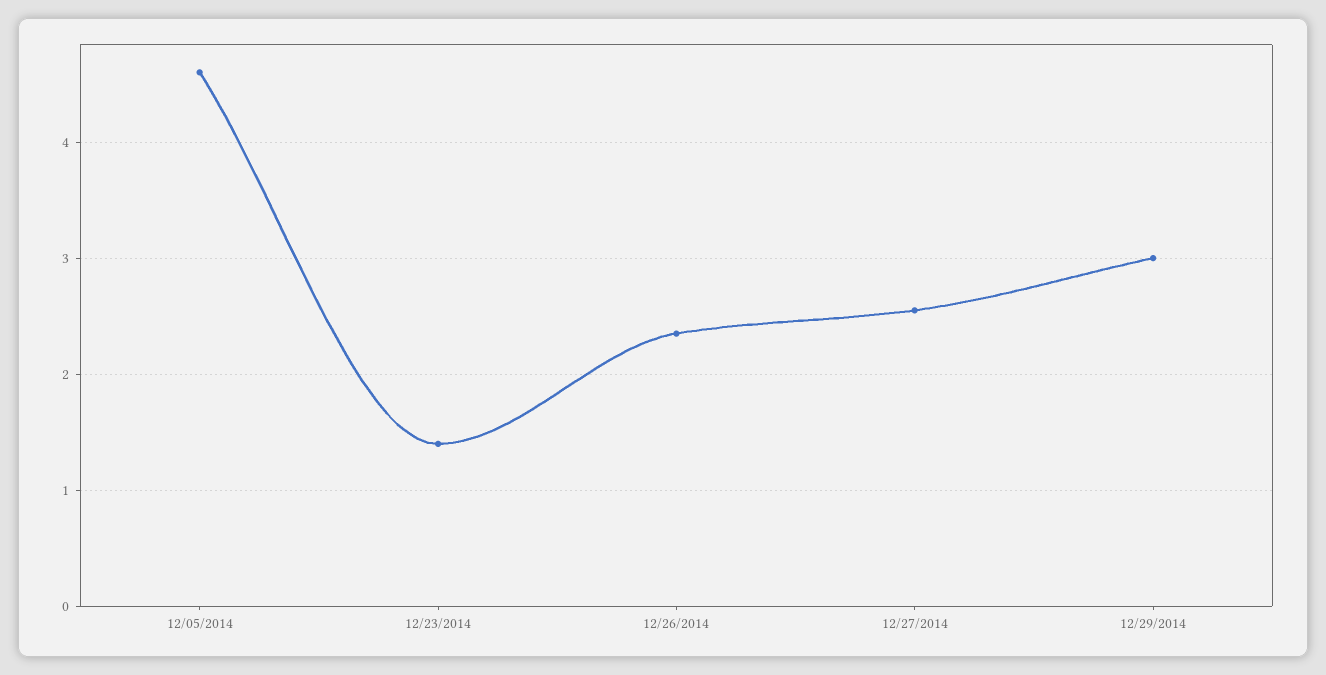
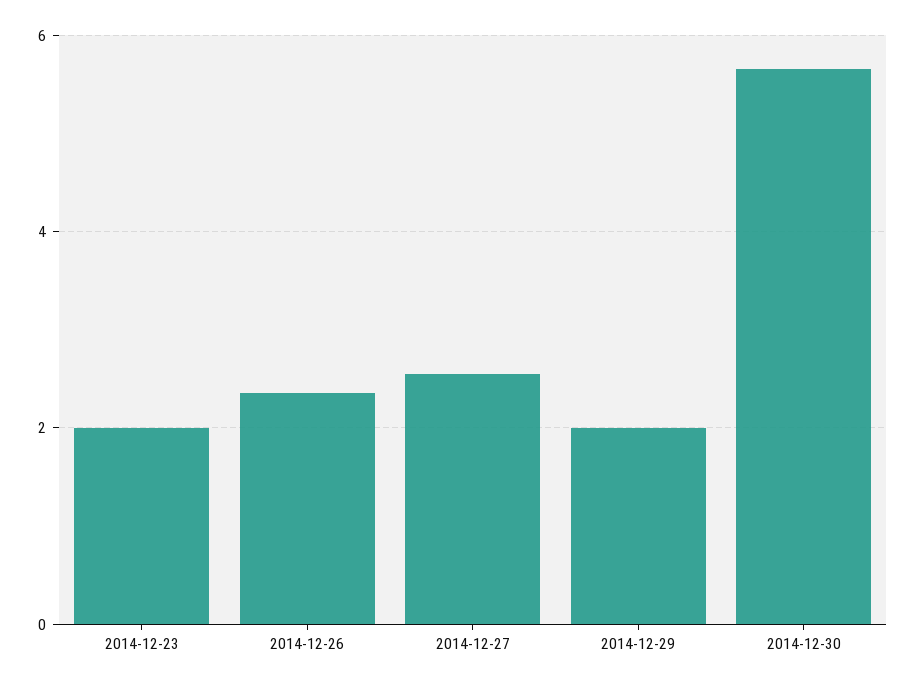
12/05/2014: 4.6 -> none
12/23/2014: 1.4 -> 2
12/29/2014: 3 -> 2
2014-12-30: none -> 5.6

